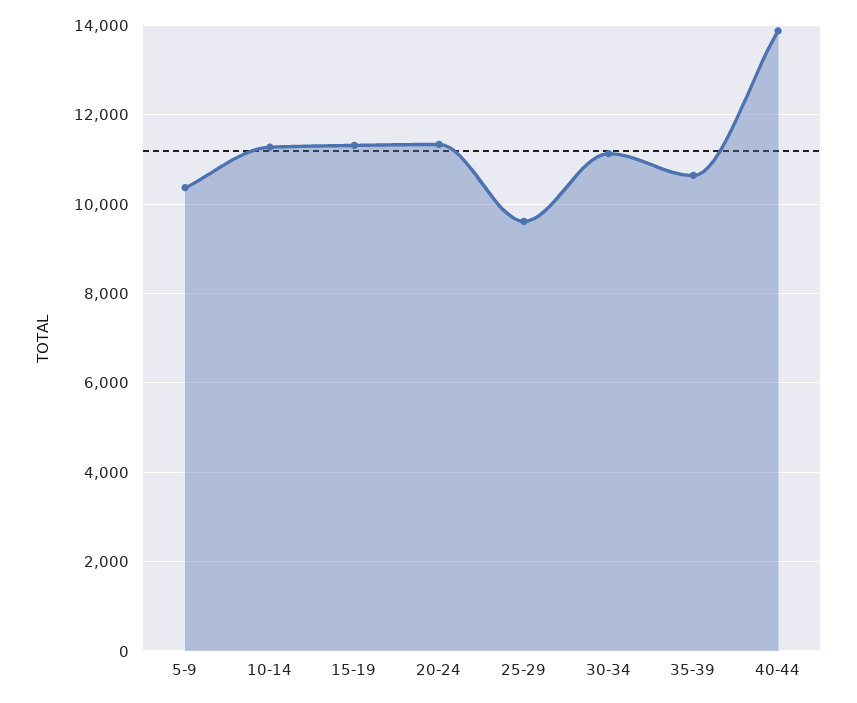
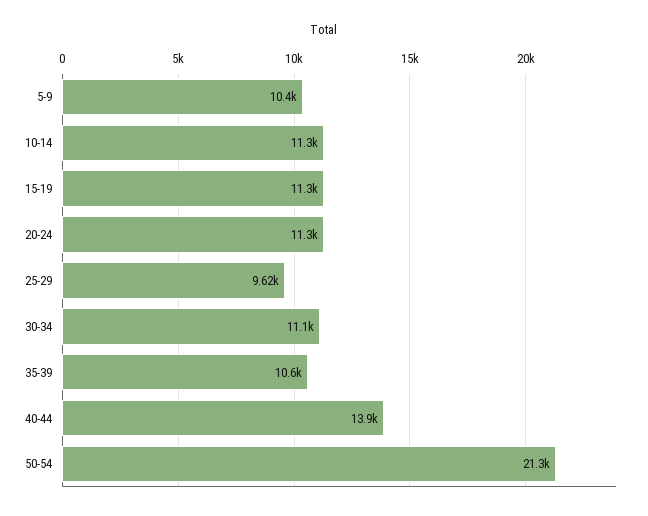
50-54: none -> 21300

